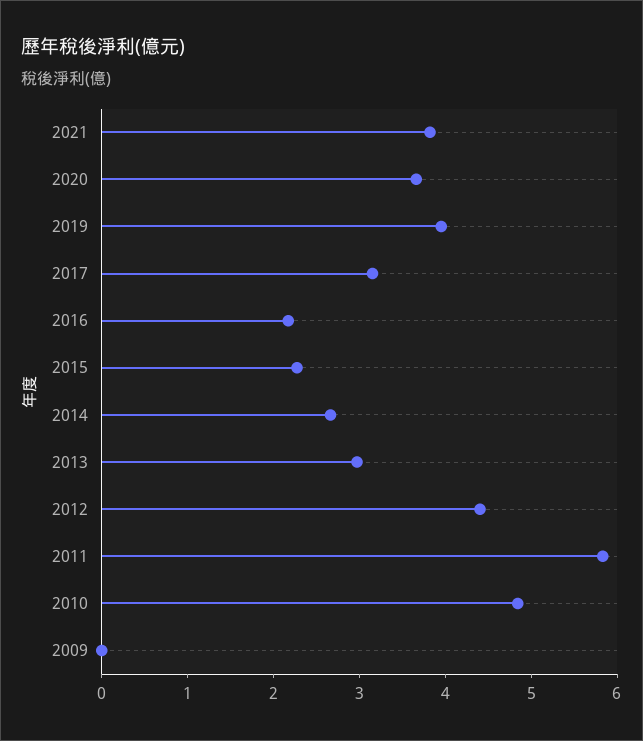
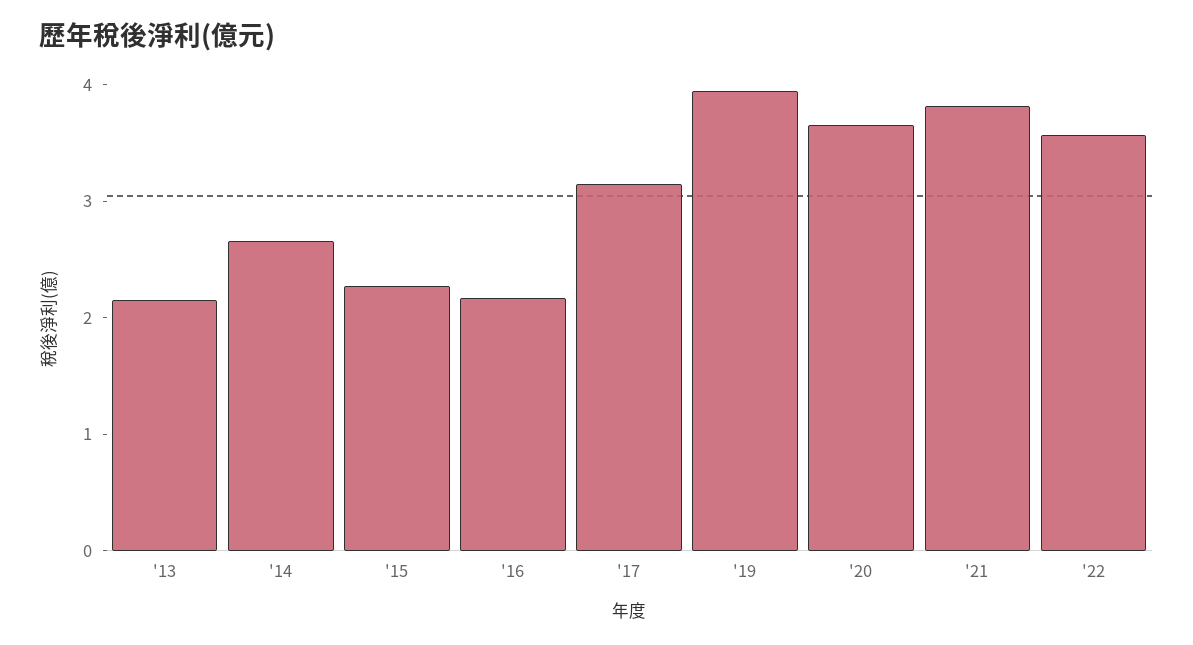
2013: 3 -> 2.2
2012: 4.4 -> none
2011: 5.8 -> none
2010: 4.8 -> none
2009: 0 -> none
'22: none -> 3.6

